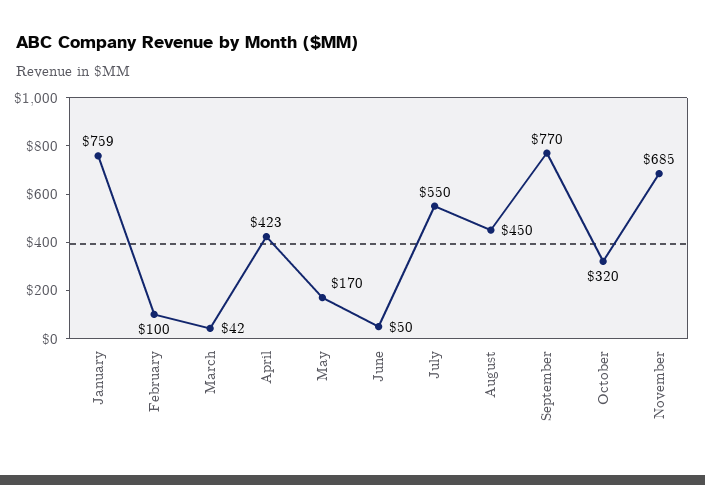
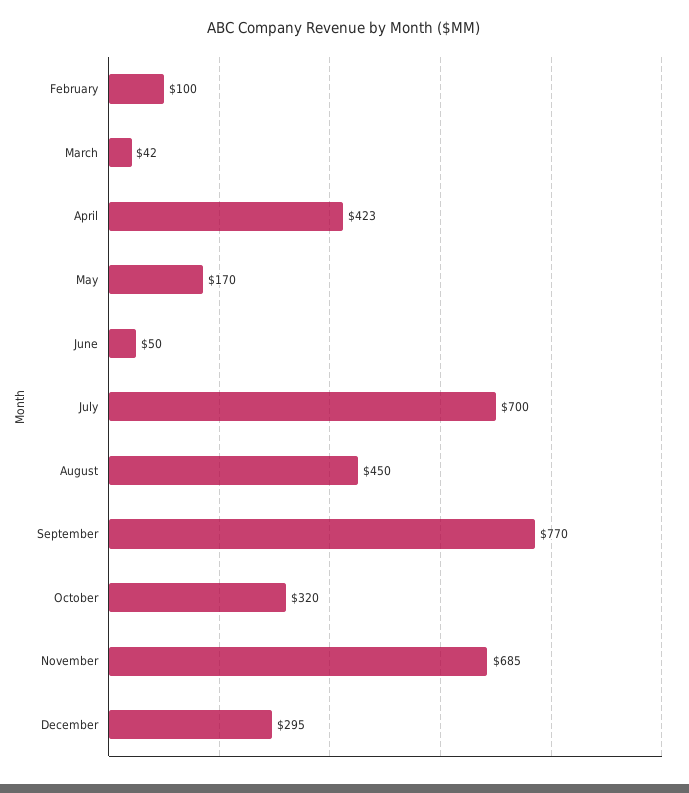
January: 759 -> none
July: 550 -> 700
December: none -> 295

